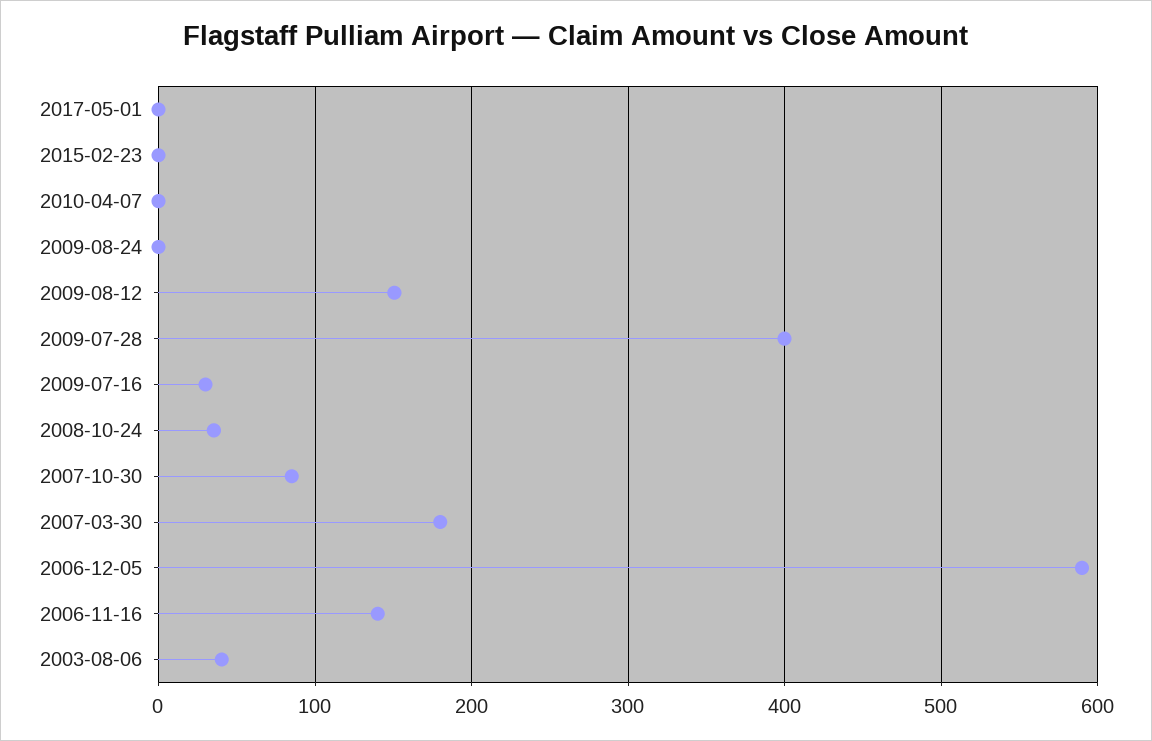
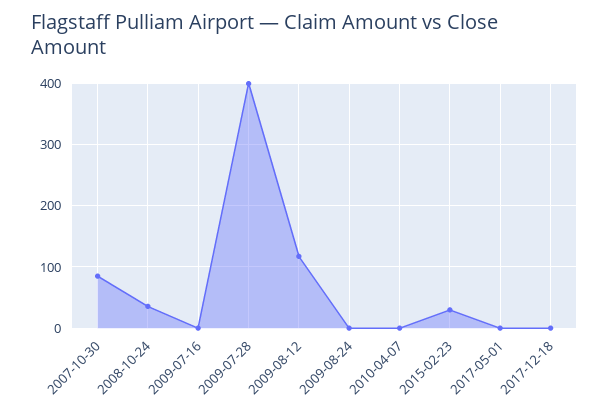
2015-02-23: 0 -> 30
2009-08-12: 150 -> 120
2009-07-16: 30 -> 0
2007-03-30: 180 -> none
2006-12-05: 590 -> none
2006-11-16: 140 -> none
2003-08-06: 40 -> none
2017-12-18: none -> 0

